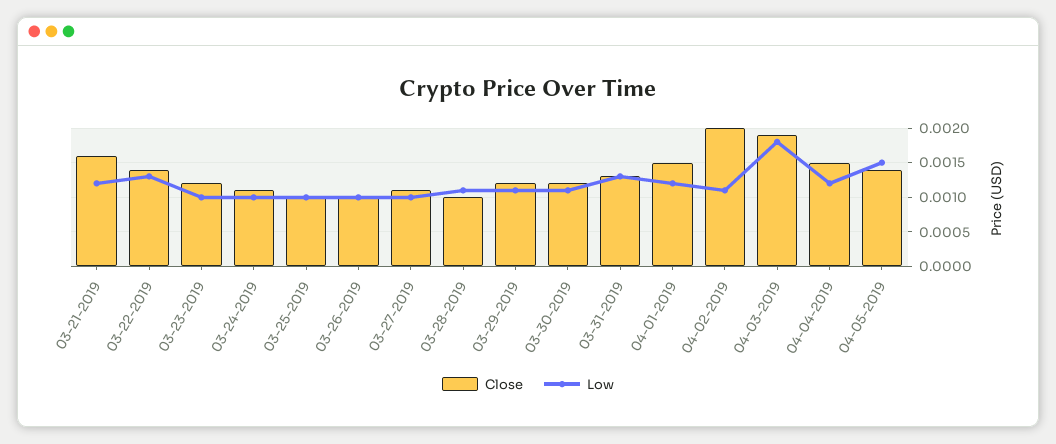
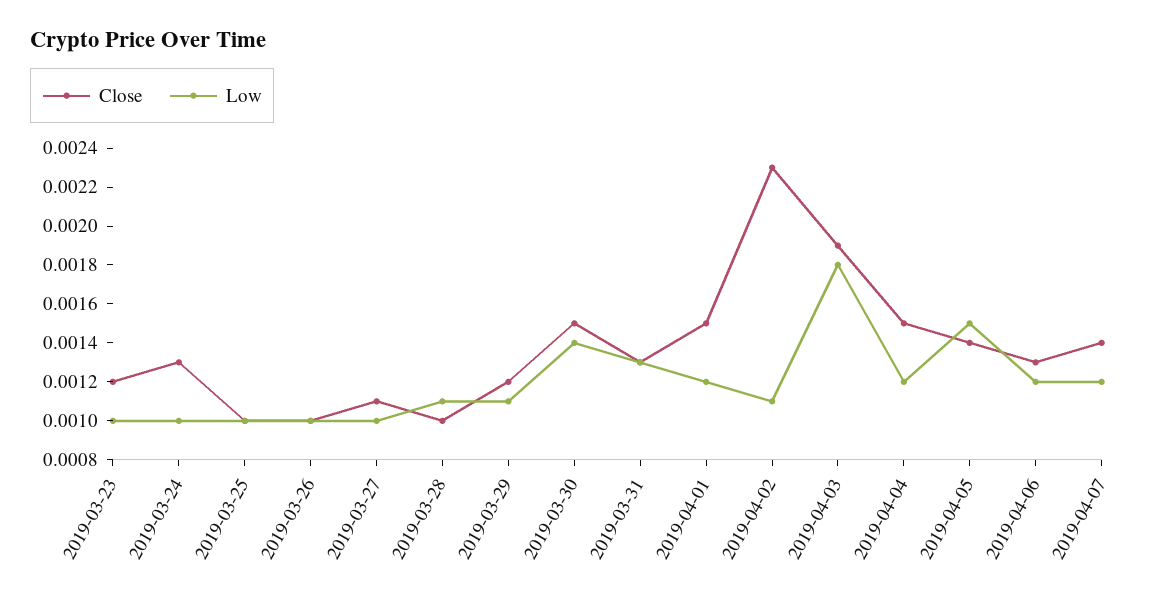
Close, 03-21-2019: 0.0016 -> none
Low, 03-21-2019: 0.0012 -> none
Close, 03-22-2019: 0.0014 -> none
Low, 03-22-2019: 0.0013 -> none
Close, 03-24-2019: 0.0011 -> 0.0013
Close, 03-30-2019: 0.0012 -> 0.0015
Low, 03-30-2019: 0.0011 -> 0.0014
Close, 04-02-2019: 0.002 -> 0.0023
Close, 2019-04-06: none -> 0.0013
Low, 2019-04-06: none -> 0.0012
Close, 2019-04-07: none -> 0.0014
Low, 2019-04-07: none -> 0.0012

